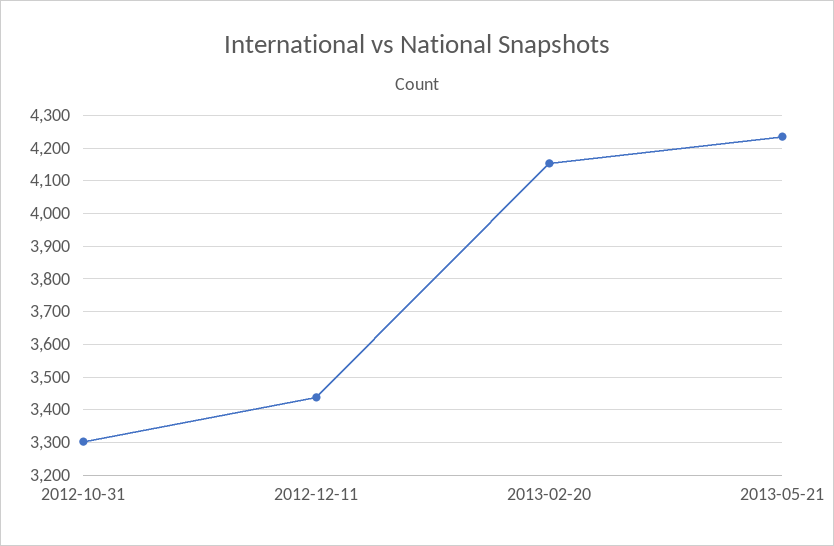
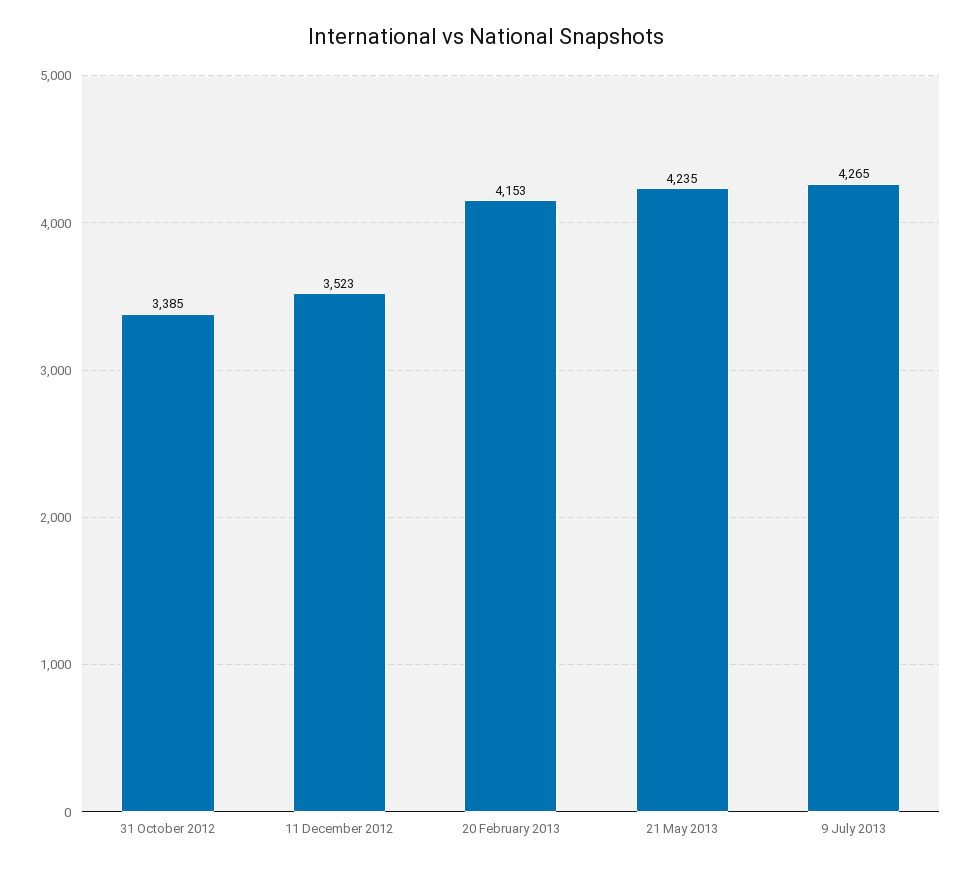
2012-10-31: 3300 -> 3385
2012-12-11: 3440 -> 3523
9 July 2013: none -> 4265

